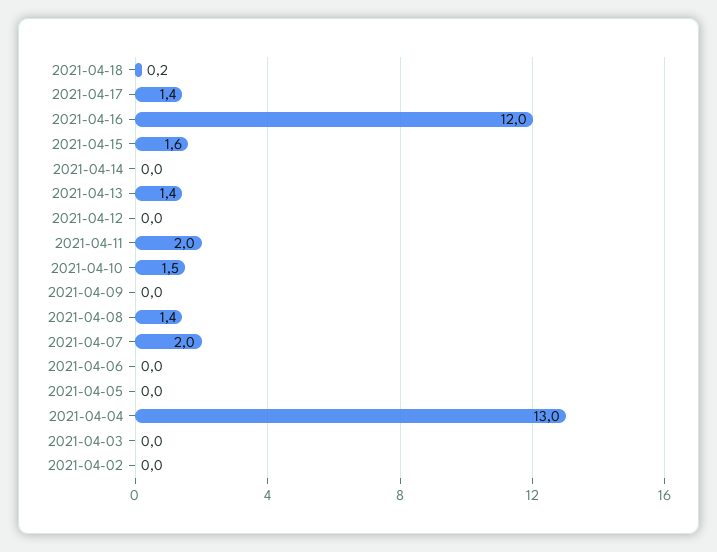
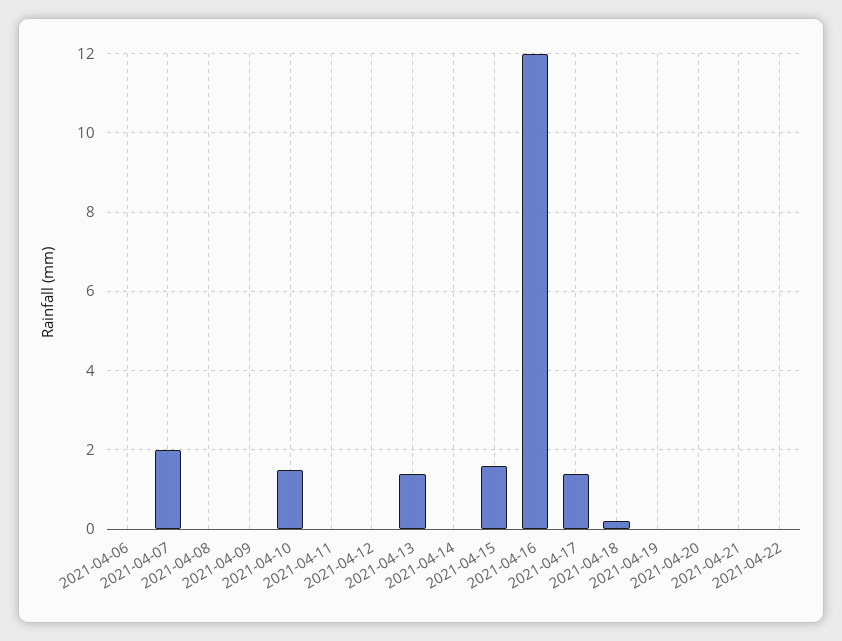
2021-04-11: 2 -> 0
2021-04-08: 1.4 -> 0
2021-04-05: 0 -> none
2021-04-04: 13 -> none
2021-04-03: 0 -> none
2021-04-02: 0 -> none
2021-04-19: none -> 0
2021-04-20: none -> 0
2021-04-21: none -> 0
2021-04-22: none -> 0

